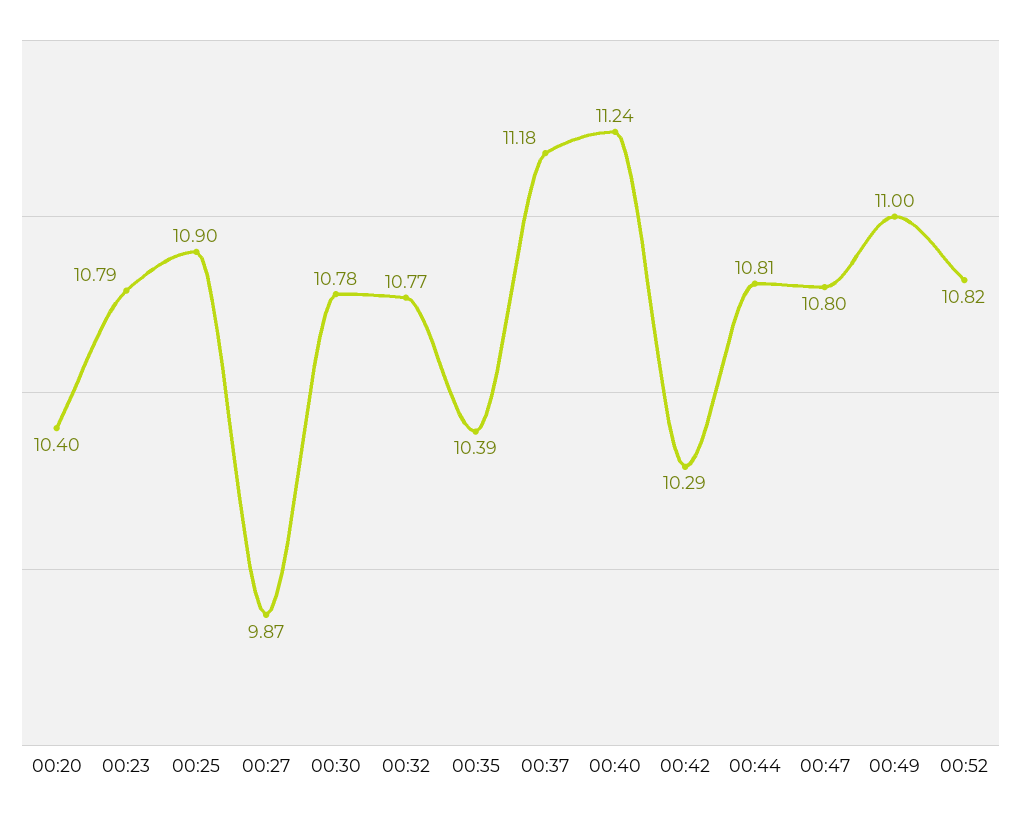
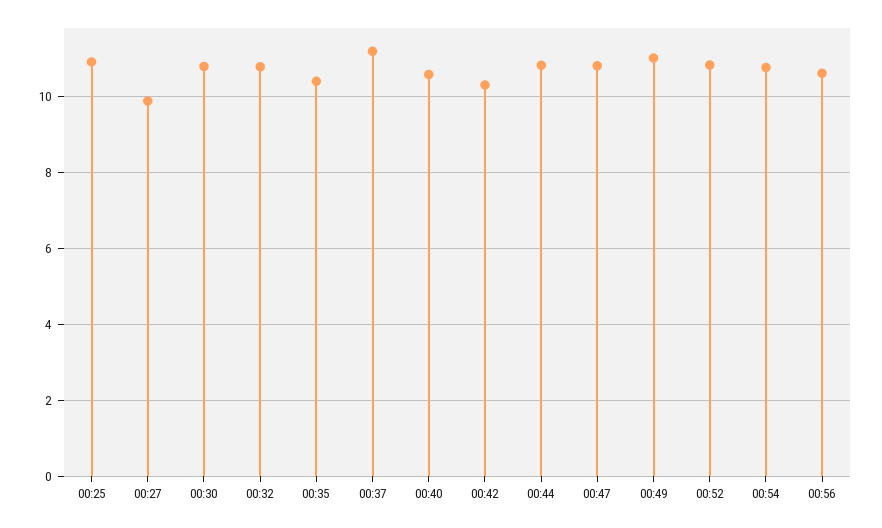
00:20: 10.4 -> none
00:23: 10.79 -> none
00:40: 11.24 -> 10.6
00:54: none -> 10.8
00:56: none -> 10.6

